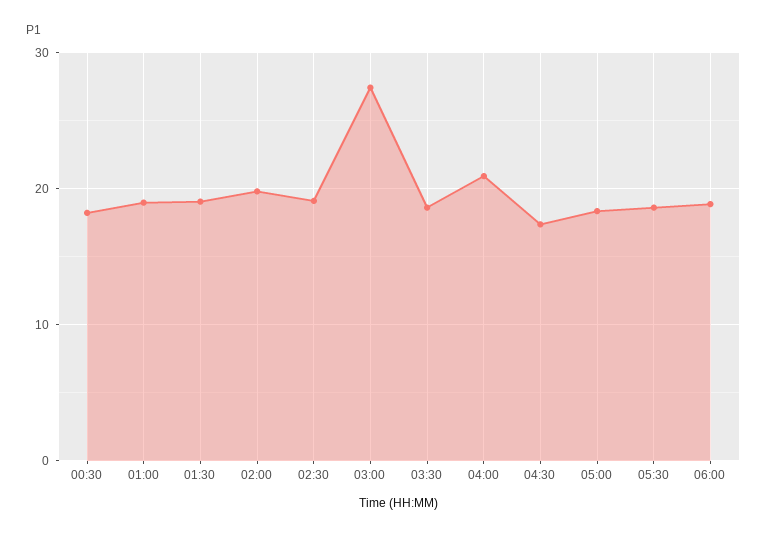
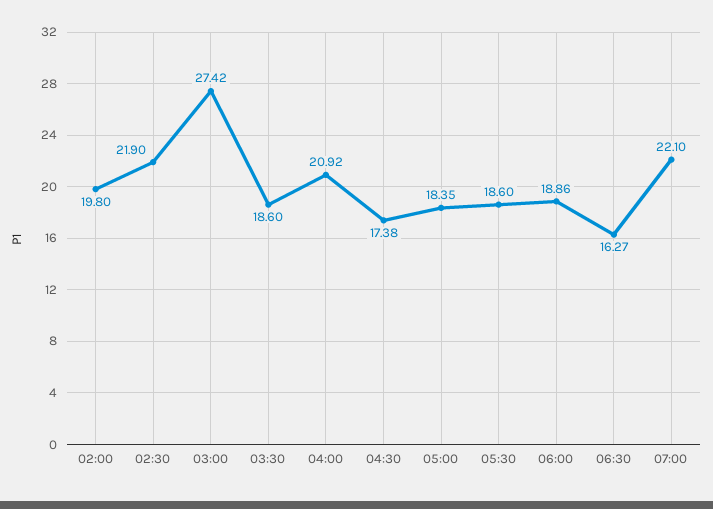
00:30: 18 -> none
01:00: 19 -> none
01:30: 19 -> none
02:30: 19 -> 21.9
06:30: none -> 16.27
07:00: none -> 22.1

